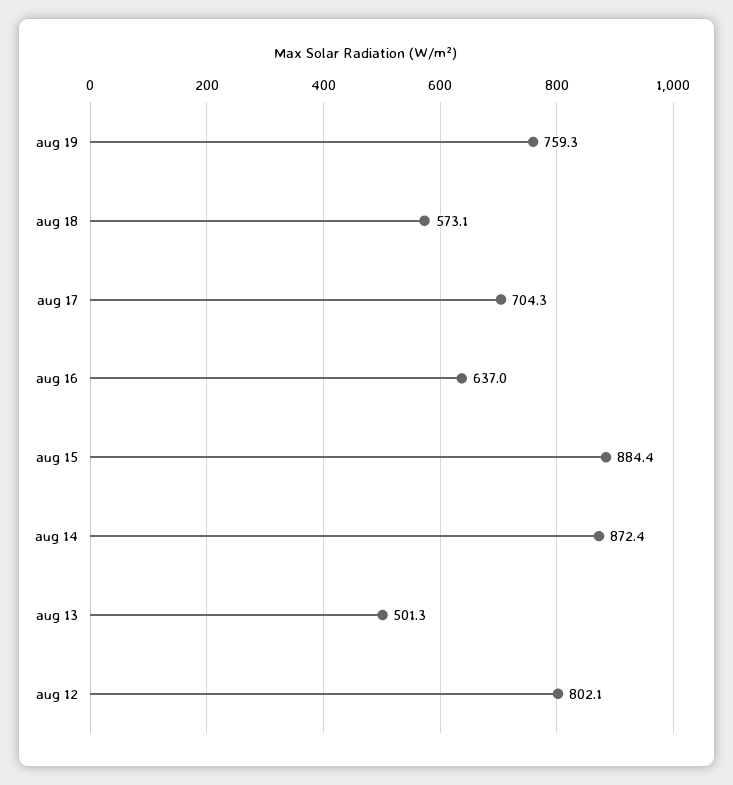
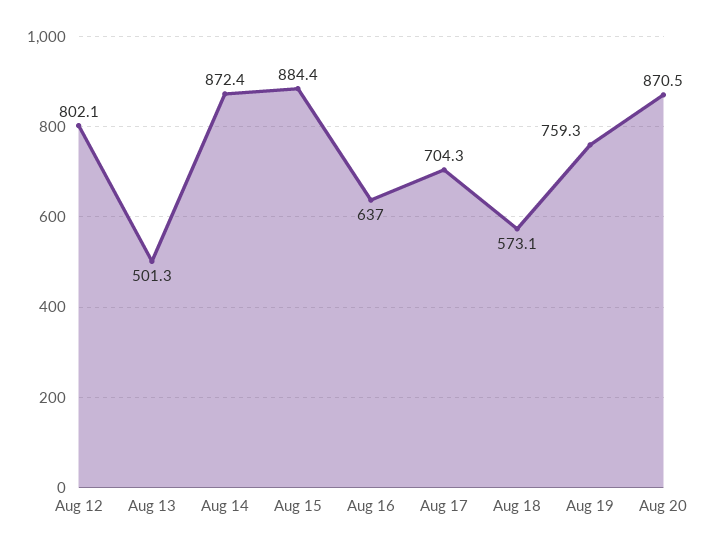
Aug 20: none -> 870.5

